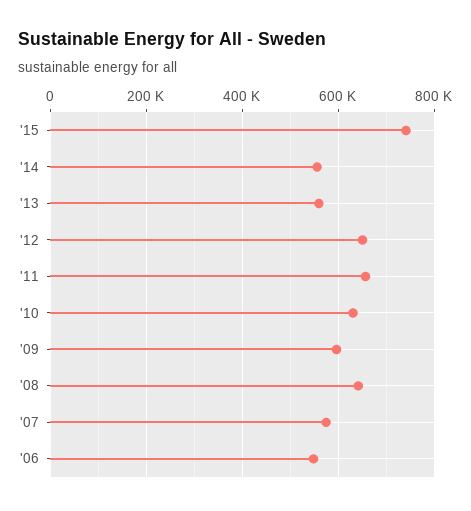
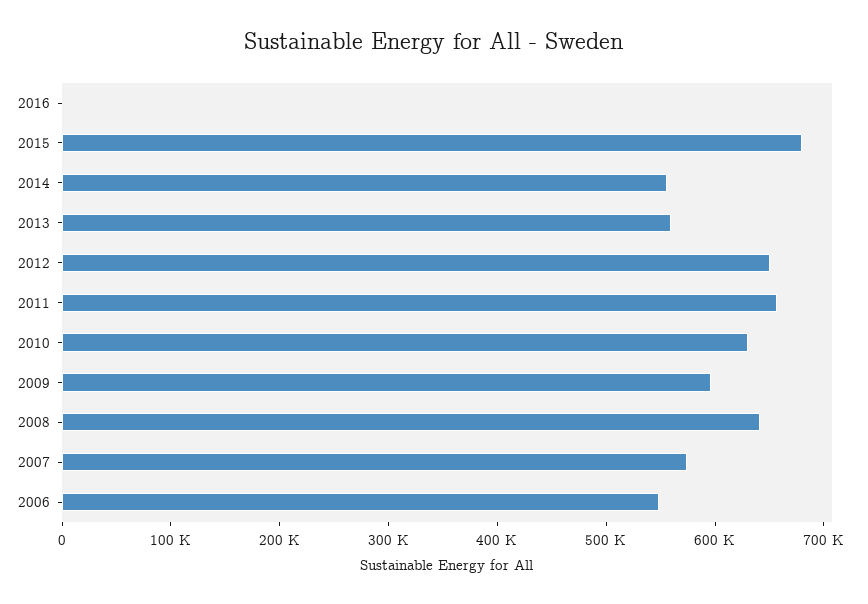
'15: 740000 -> 680000
2016: none -> 0

